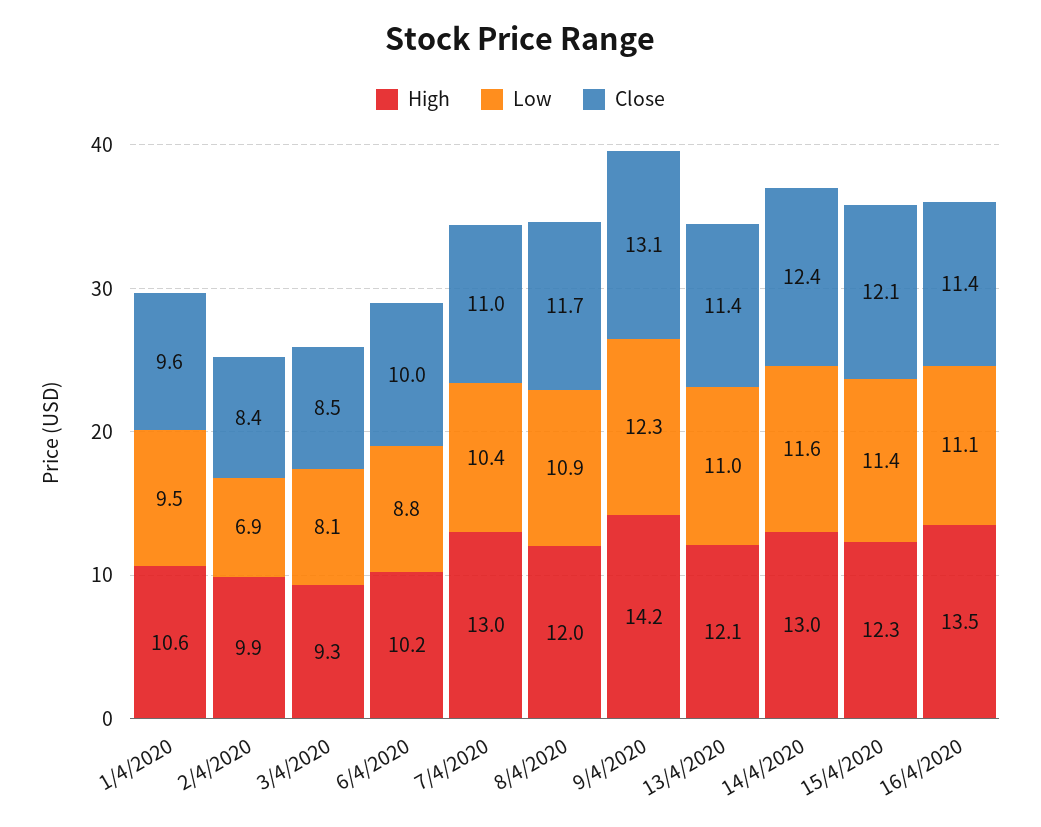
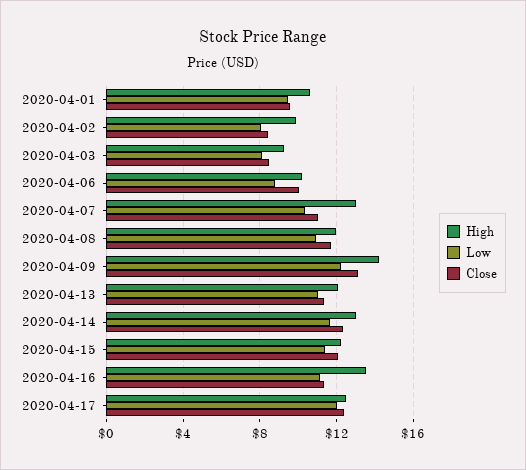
Low, 2/4/2020: 6.9 -> 8
High, 2020-04-17: none -> 12.5
Low, 2020-04-17: none -> 12
Close, 2020-04-17: none -> 12.5

